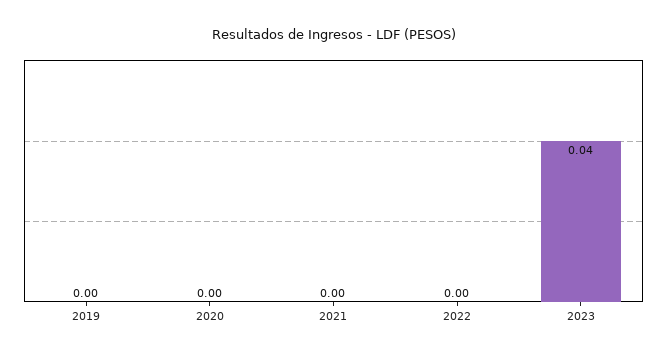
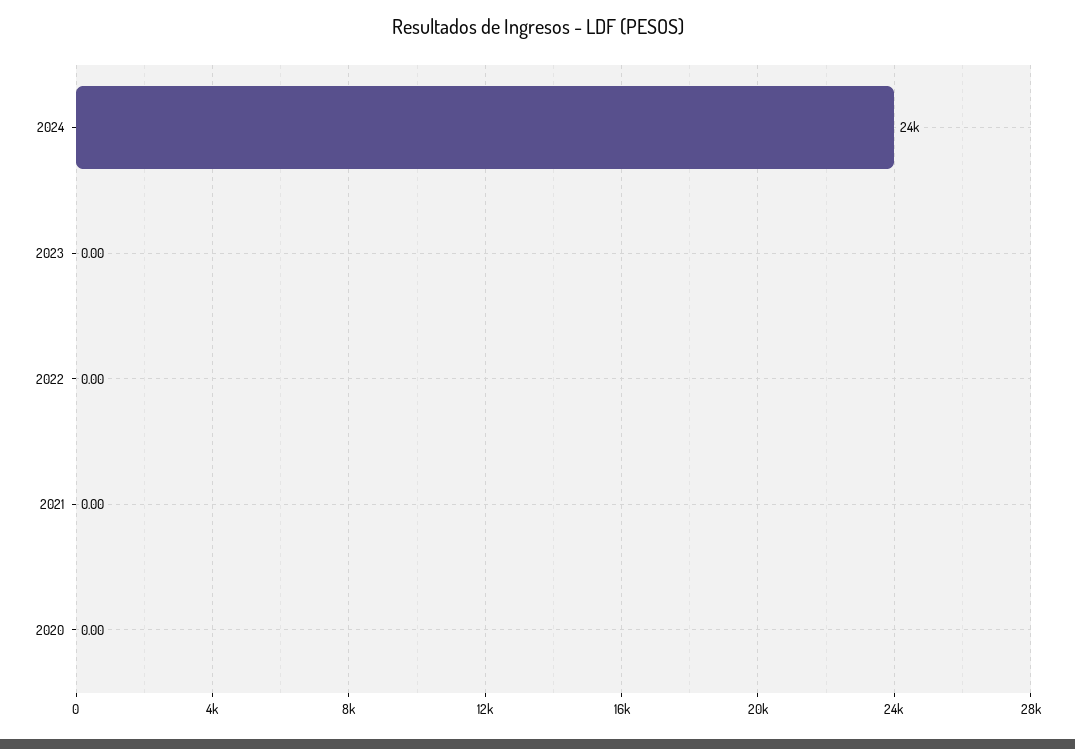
2019: 0 -> none
2023: 0.04 -> 0
2024: none -> 24000

